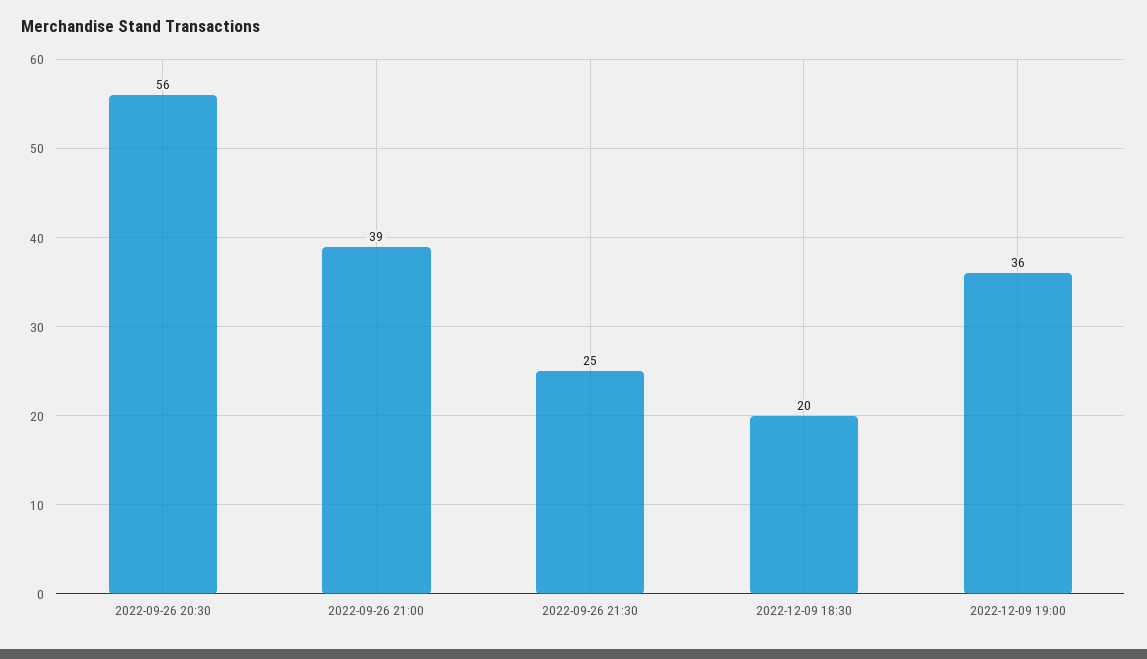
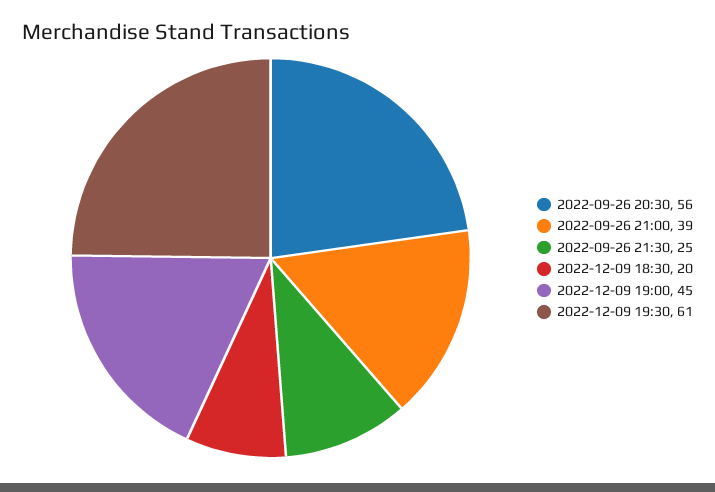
2022-12-09 19:00: 36 -> 45
2022-12-09 19:30: none -> 61

